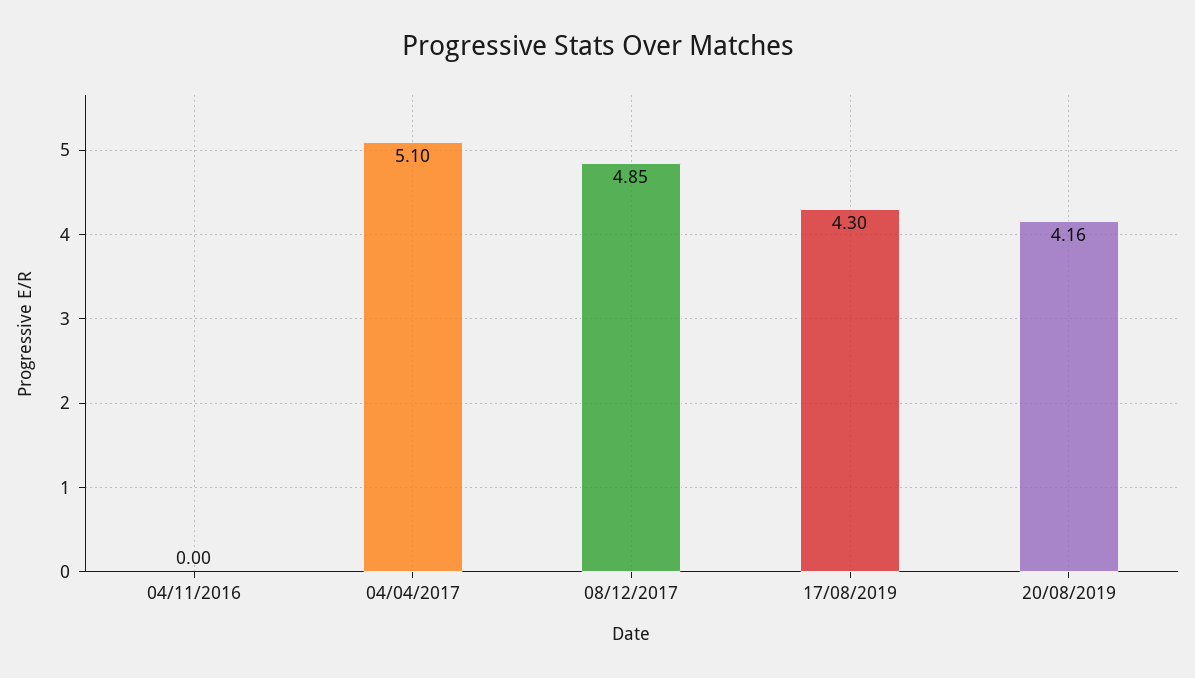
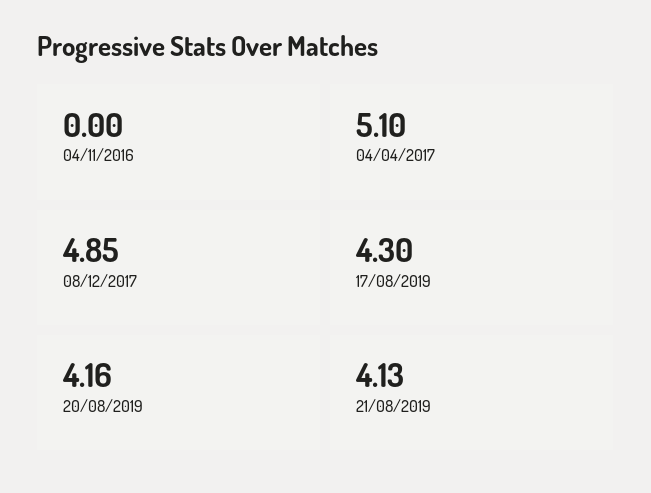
21/08/2019: none -> 4.13

